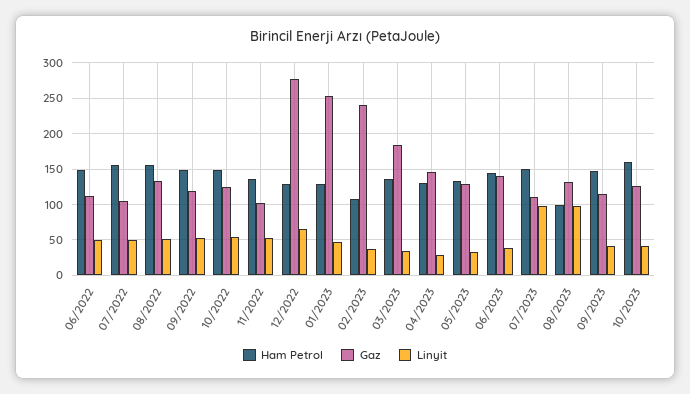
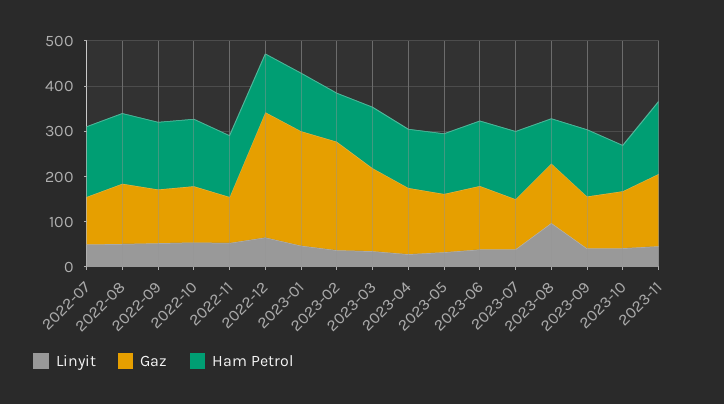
Ham Petrol, 06/2022: 150 -> none
Gaz, 06/2022: 110 -> none
Linyit, 06/2022: 50 -> none
Linyit, 07/2023: 100 -> 40
Ham Petrol, 10/2023: 160 -> 100
Linyit, 2023-11: none -> 40
Gaz, 2023-11: none -> 160
Ham Petrol, 2023-11: none -> 160

